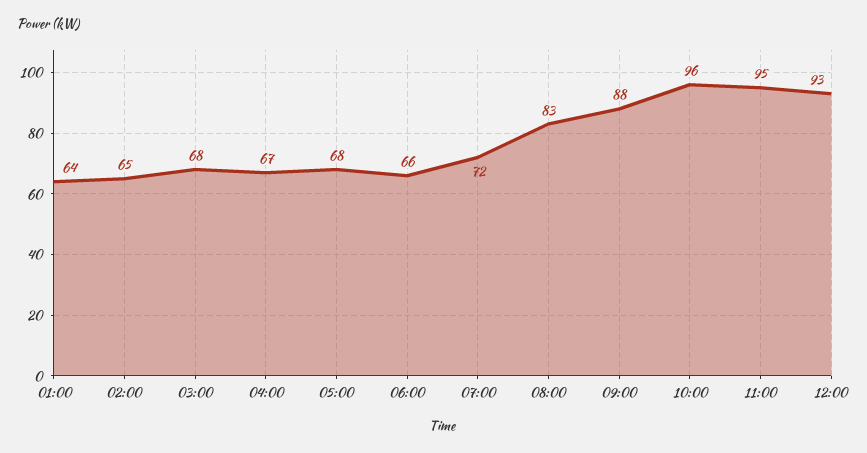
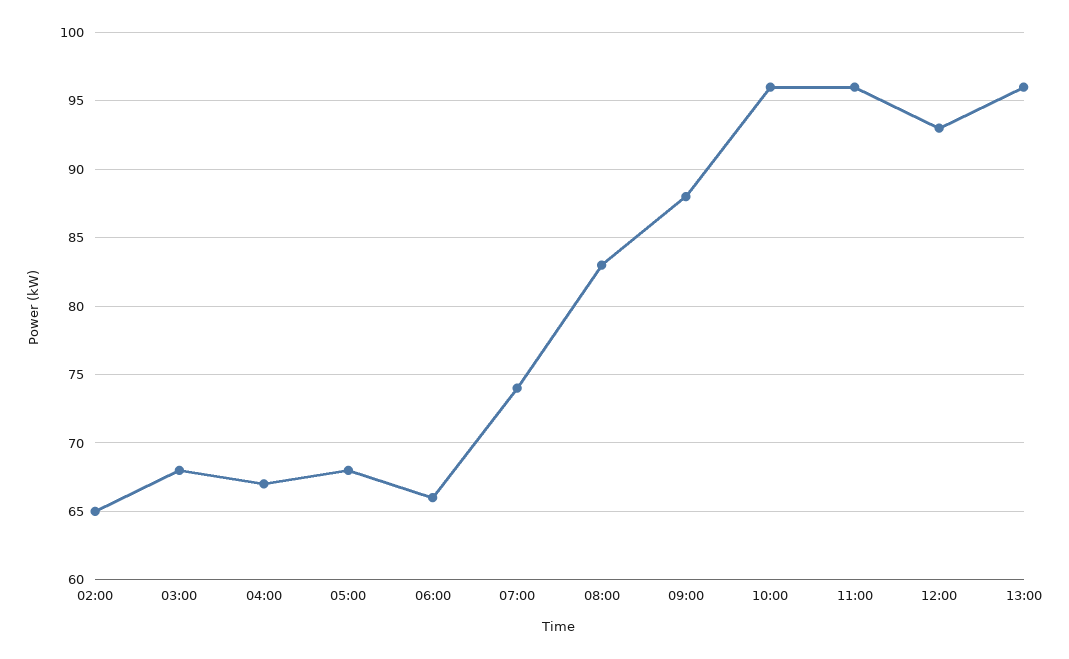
01:00: 64 -> none
07:00: 72 -> 74
11:00: 95 -> 96
13:00: none -> 96

